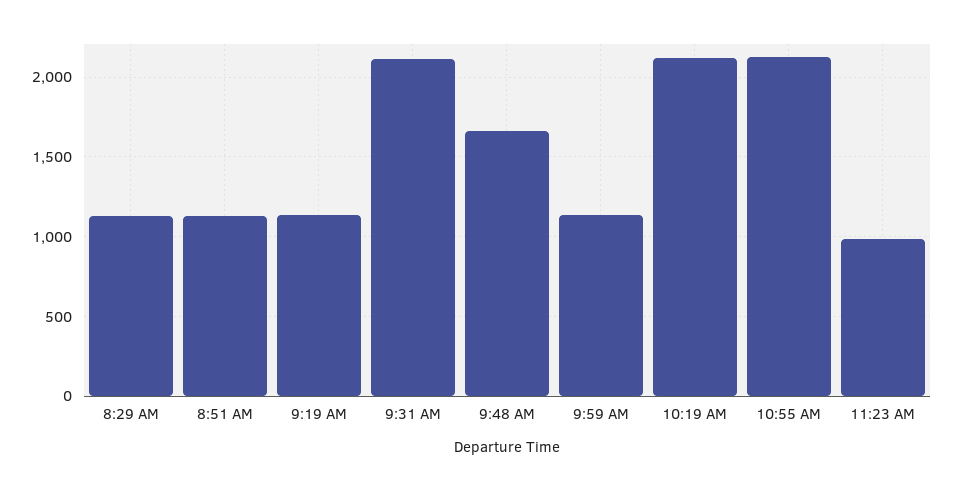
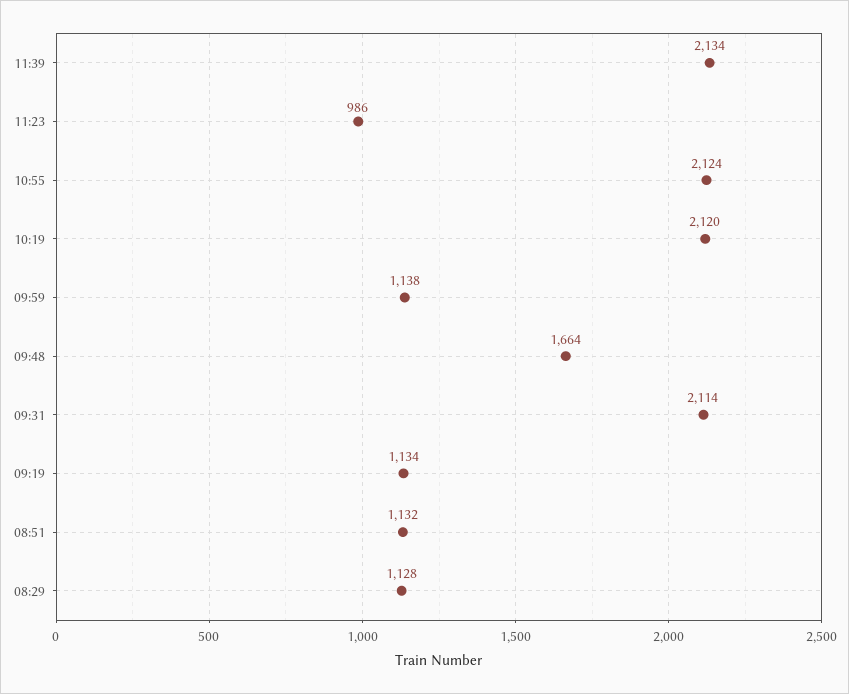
11:39: none -> 2134

